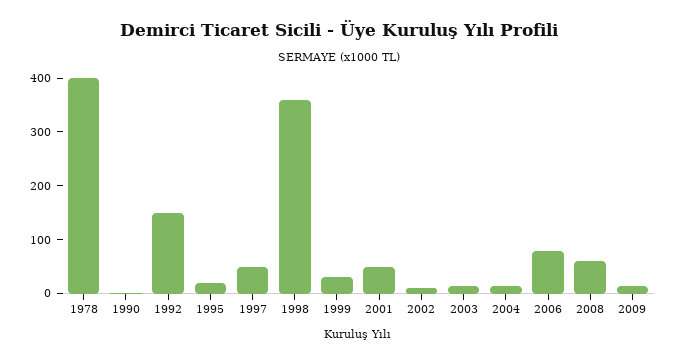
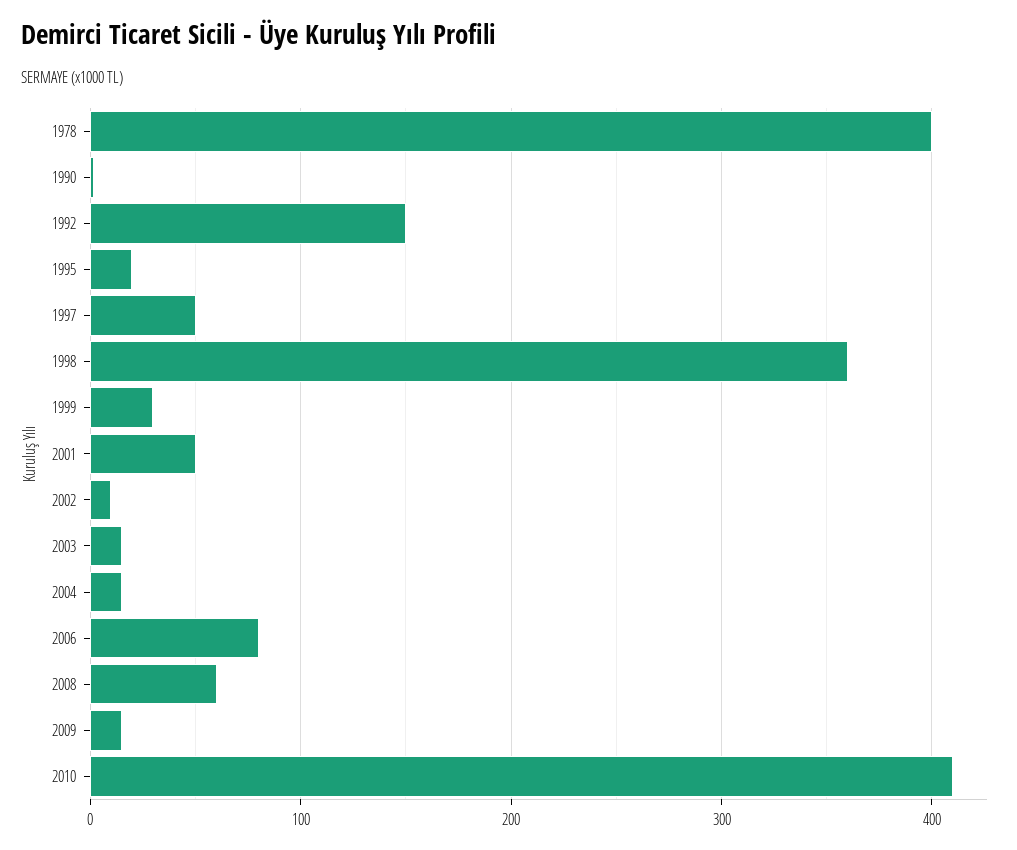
2010: none -> 410

